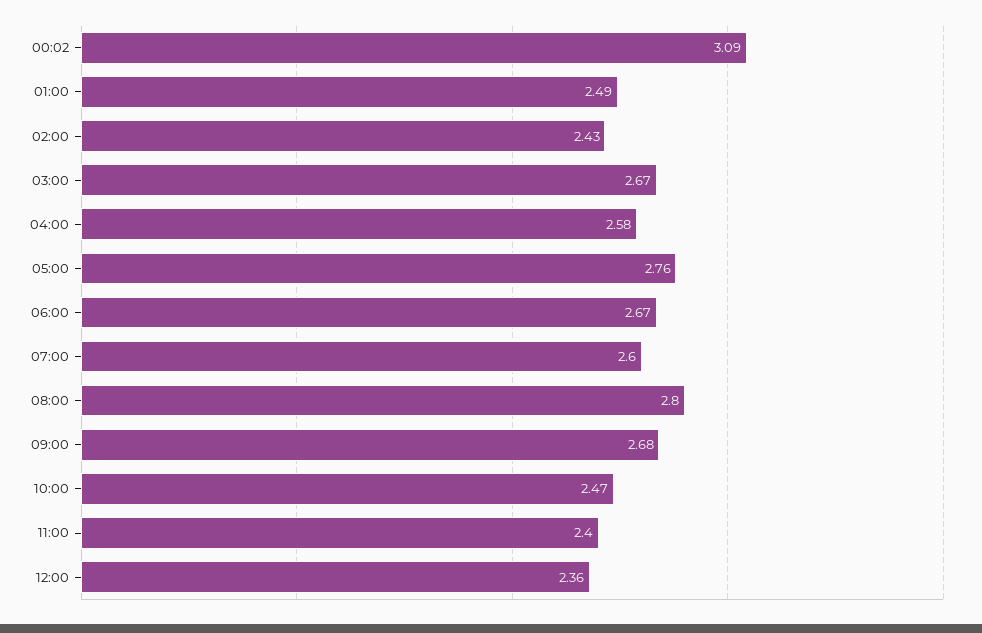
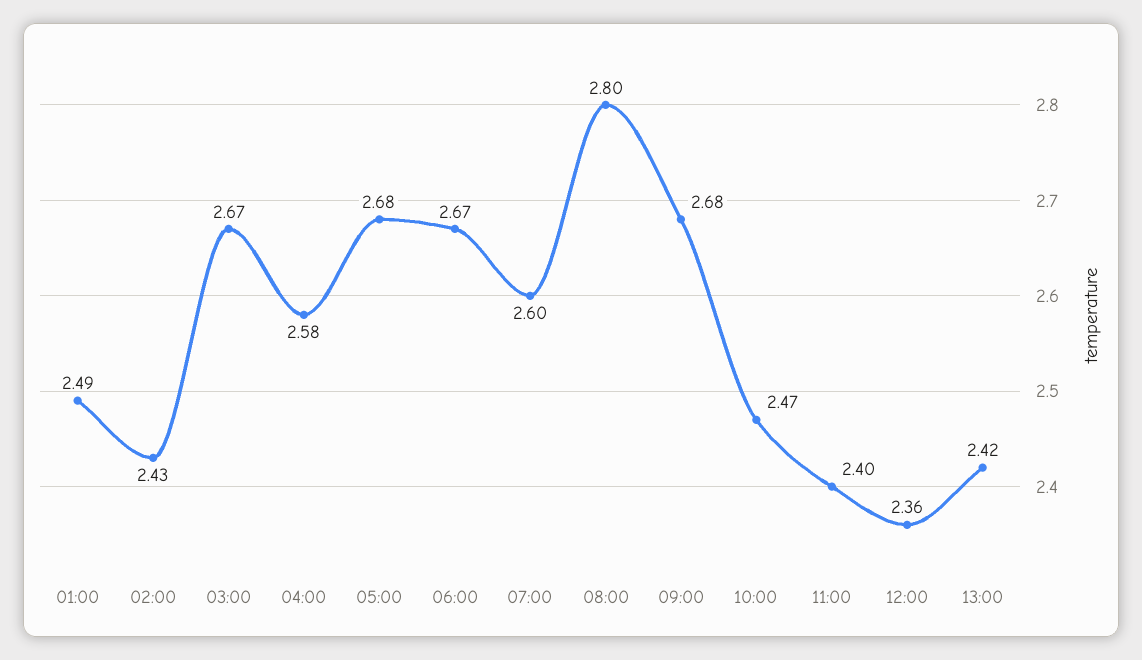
00:02: 3.09 -> none
05:00: 2.76 -> 2.68
13:00: none -> 2.42

